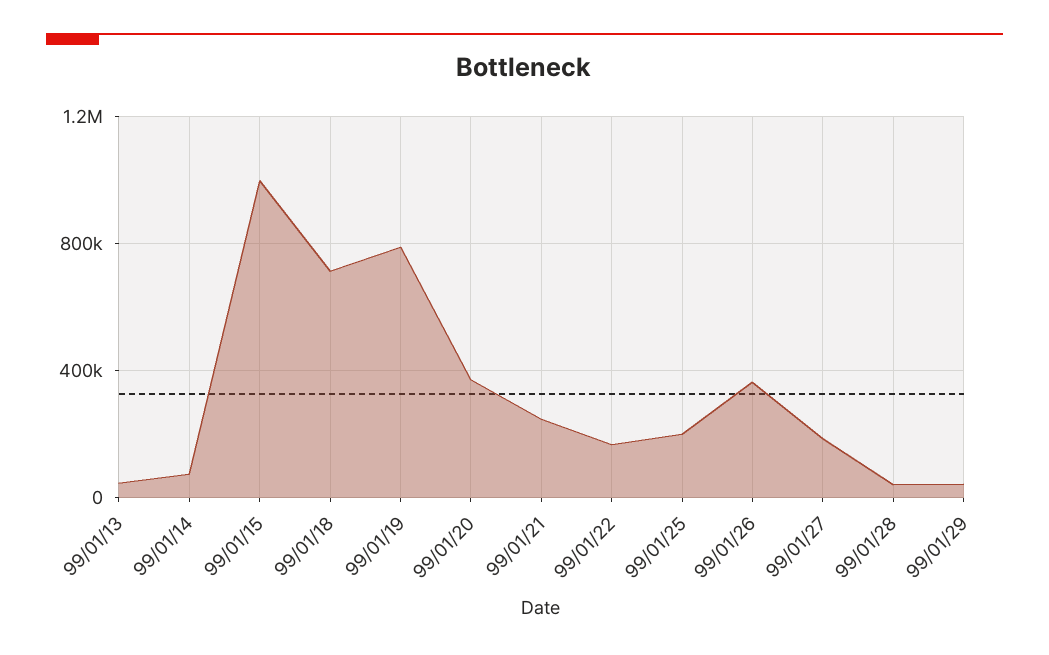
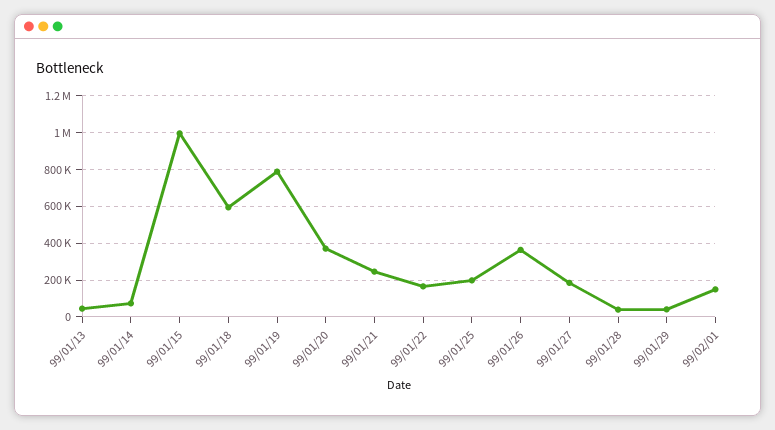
99/01/18: 700000 -> 600000
99/02/01: none -> 150000

